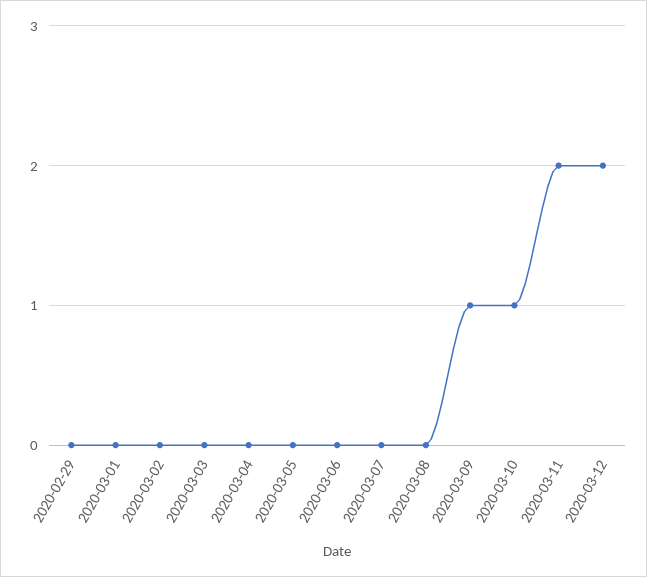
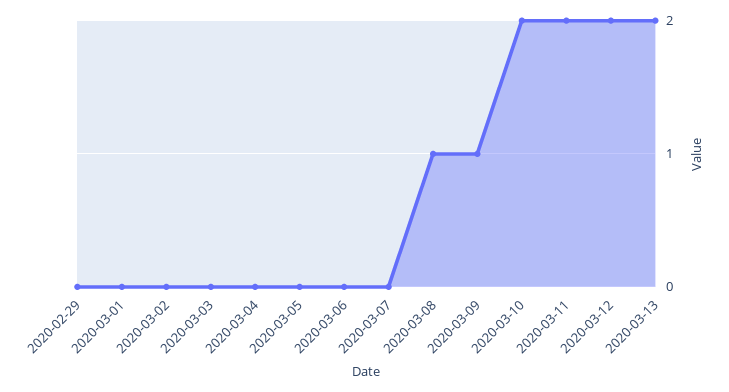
2020-03-08: 0 -> 1
2020-03-10: 1 -> 2
2020-03-13: none -> 2

